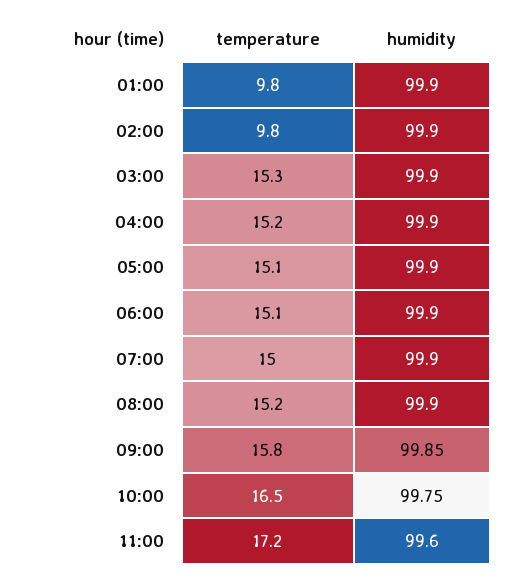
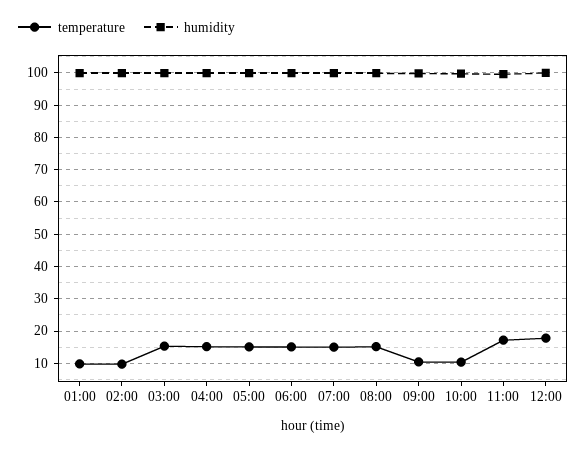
temperature, 09:00: 15.8 -> 10
temperature, 10:00: 16.5 -> 10
temperature, 12:00: none -> 18
humidity, 12:00: none -> 100

